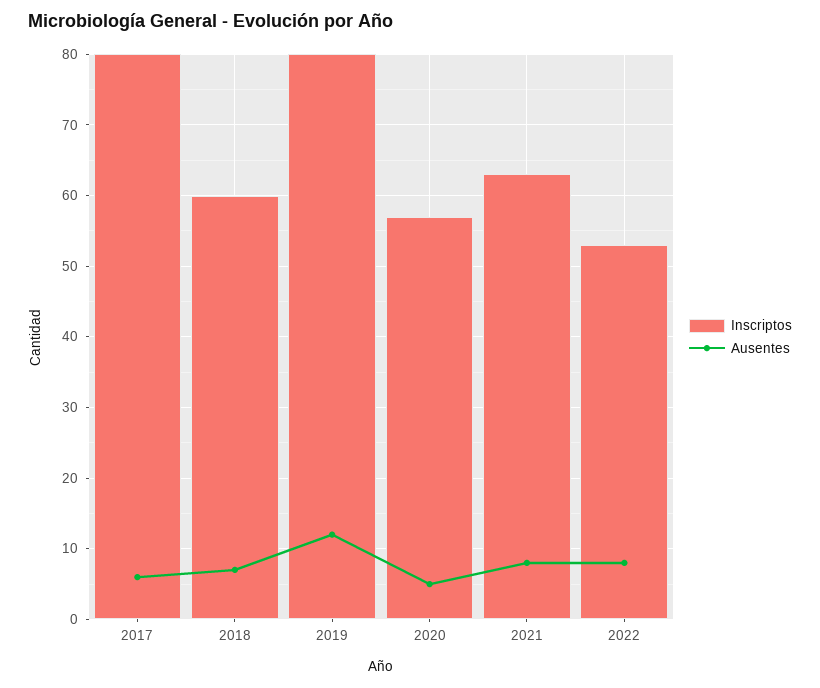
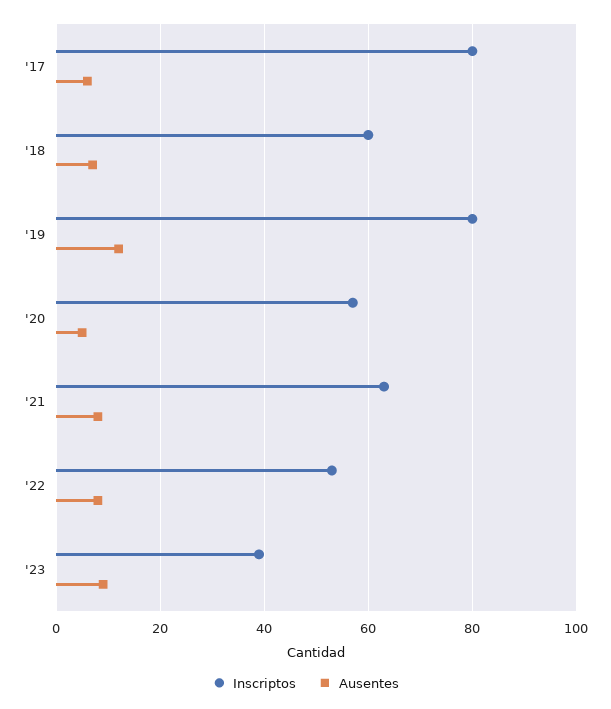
Inscriptos, '23: none -> 40
Ausentes, '23: none -> 10

